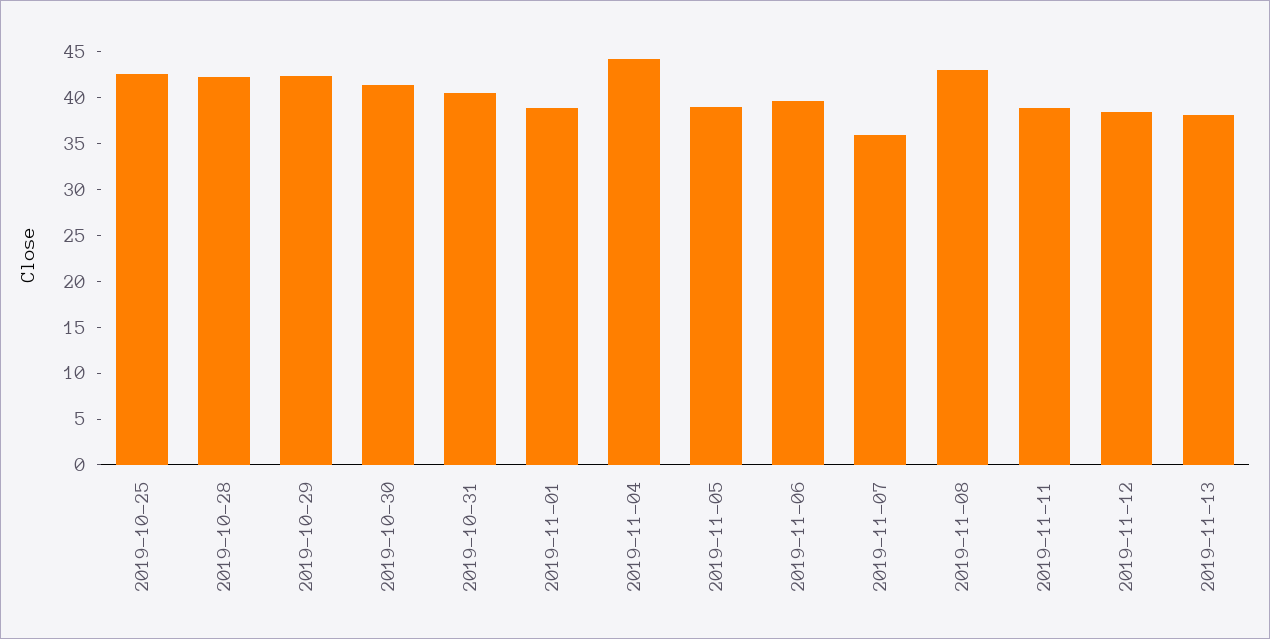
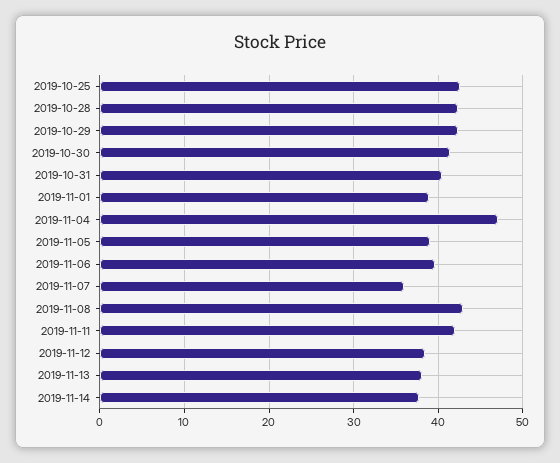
2019-11-04: 44 -> 47
2019-11-11: 39 -> 42
2019-11-14: none -> 38

